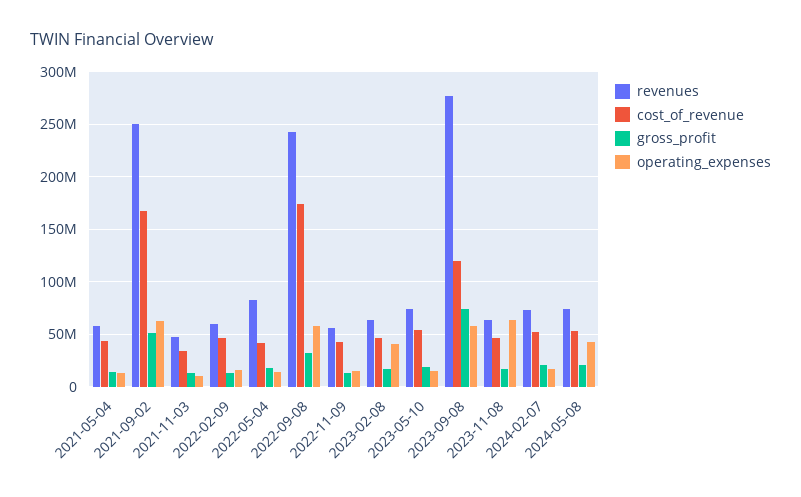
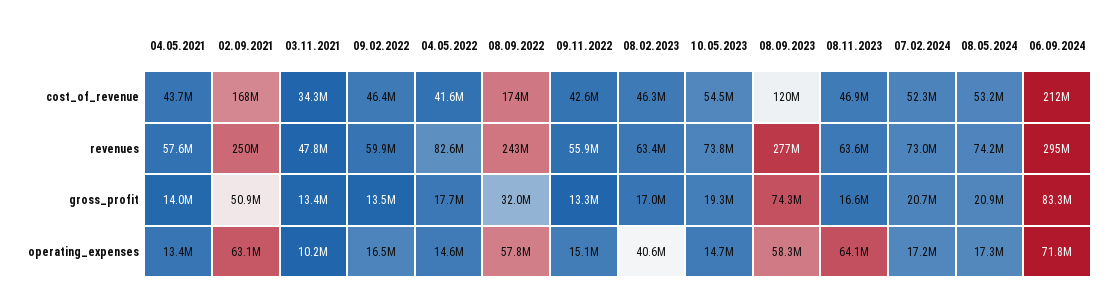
operating_expenses, 2024-05-08: 40000000 -> 17300000
cost_of_revenue, 06.09.2024: none -> 212000000
revenues, 06.09.2024: none -> 295000000
gross_profit, 06.09.2024: none -> 83300000
operating_expenses, 06.09.2024: none -> 71800000

